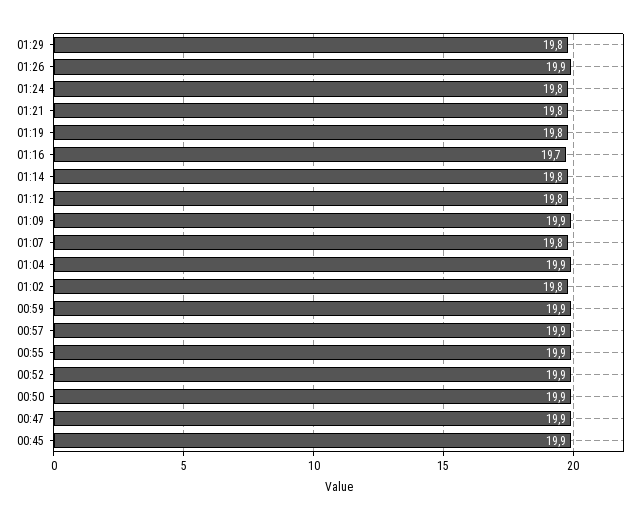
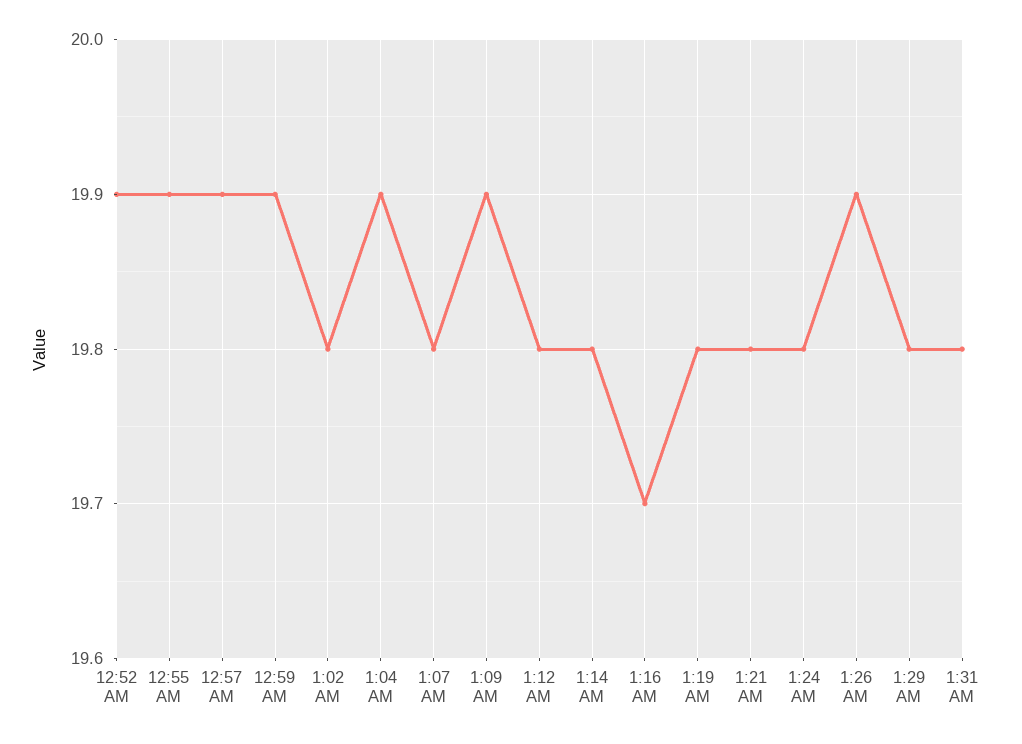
00:50: 19.9 -> none
00:47: 19.9 -> none
00:45: 19.9 -> none
1:31 AM: none -> 19.8

